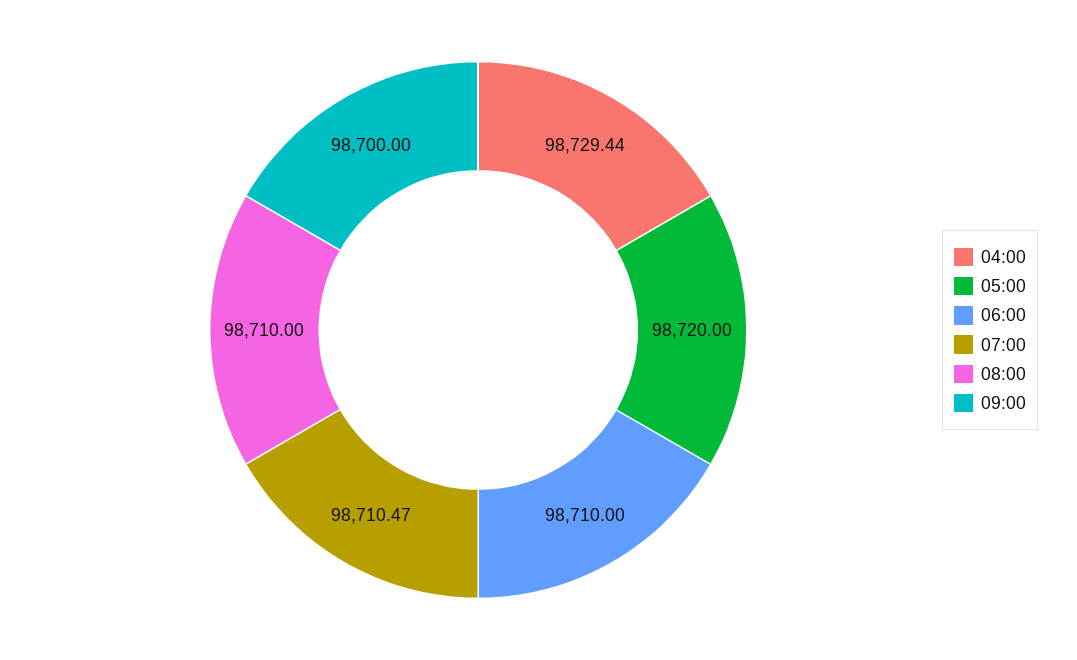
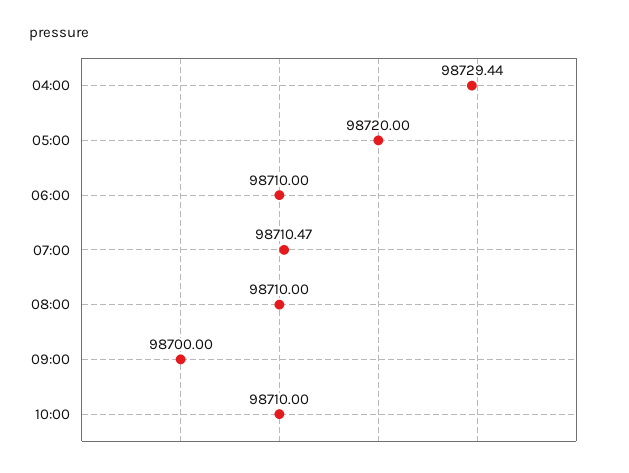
10:00: none -> 98710

